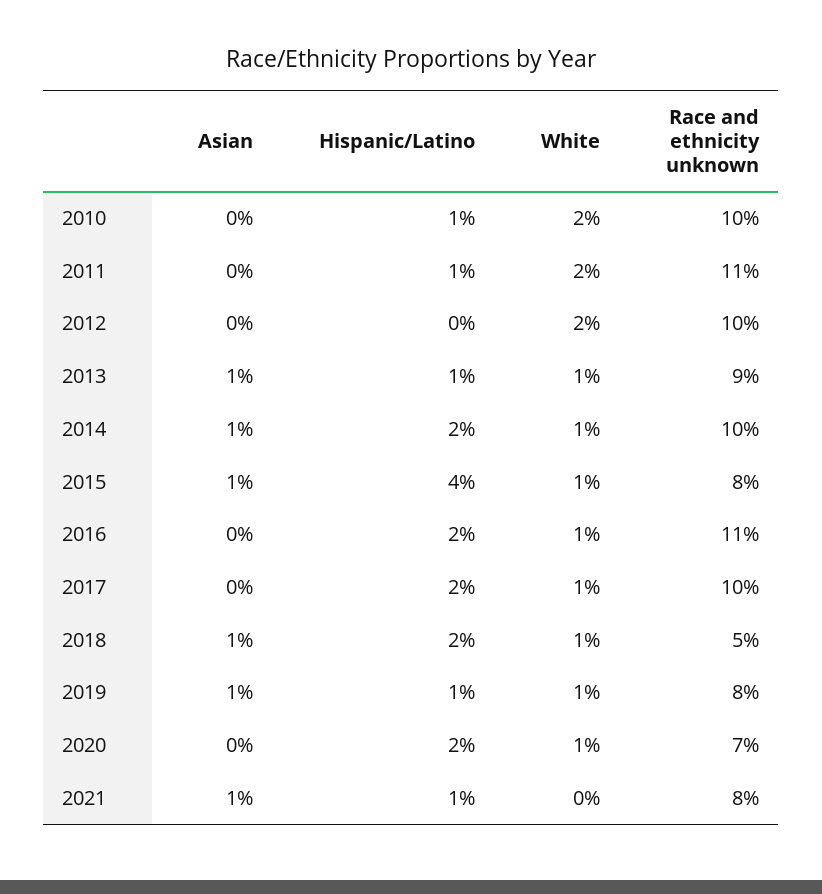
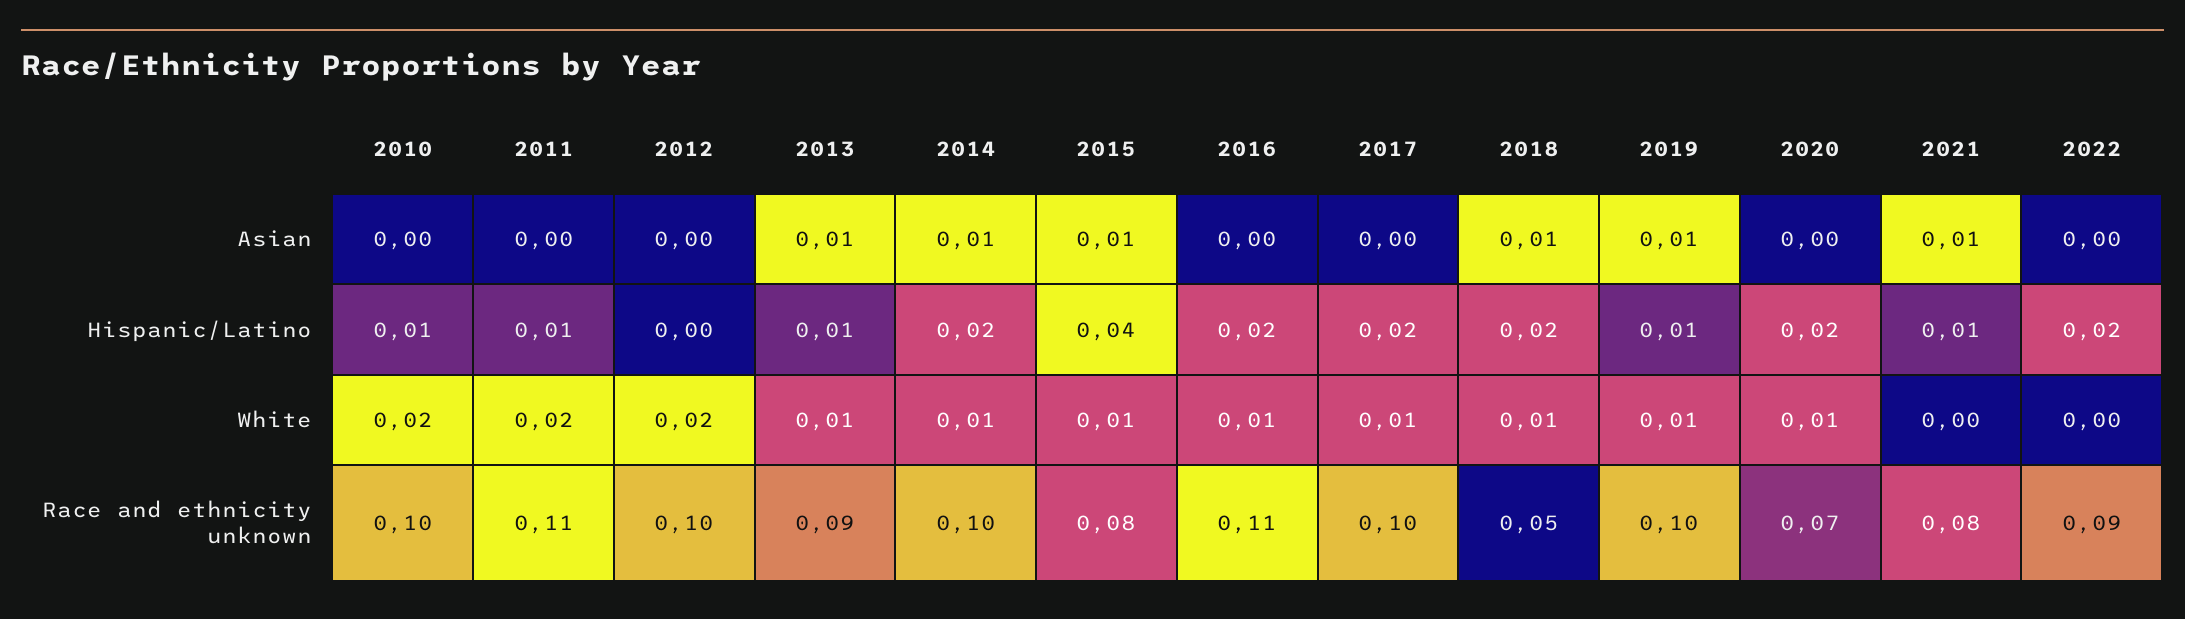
Race and ethnicity unknown, 2019: 0.08 -> 0.1
Asian, 2022: none -> 0
Hispanic/Latino, 2022: none -> 0.02
White, 2022: none -> 0
Race and ethnicity unknown, 2022: none -> 0.09

